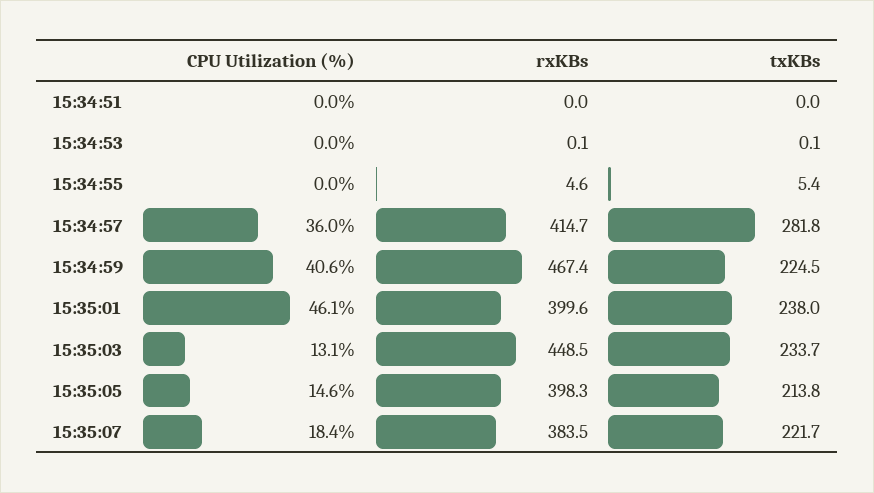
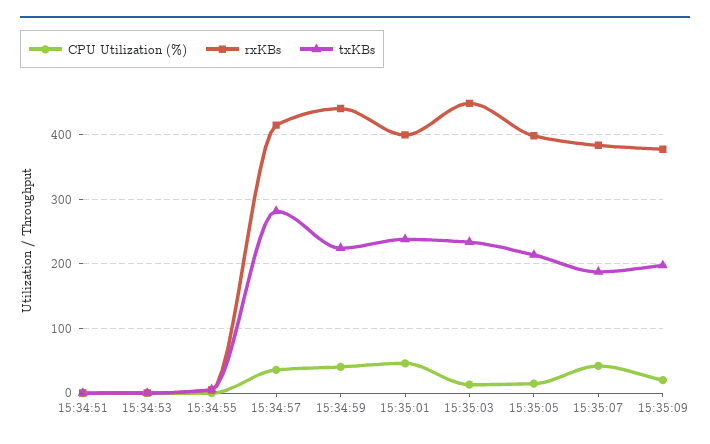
rxKBs, 15:34:59: 467.4 -> 440
CPU Utilization (%), 15:35:07: 18.4 -> 40
txKBs, 15:35:07: 221.7 -> 190
CPU Utilization (%), 15:35:09: none -> 20
rxKBs, 15:35:09: none -> 380
txKBs, 15:35:09: none -> 200

